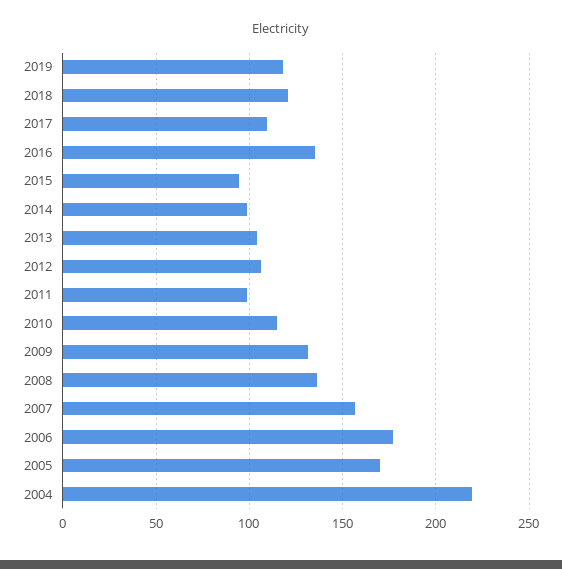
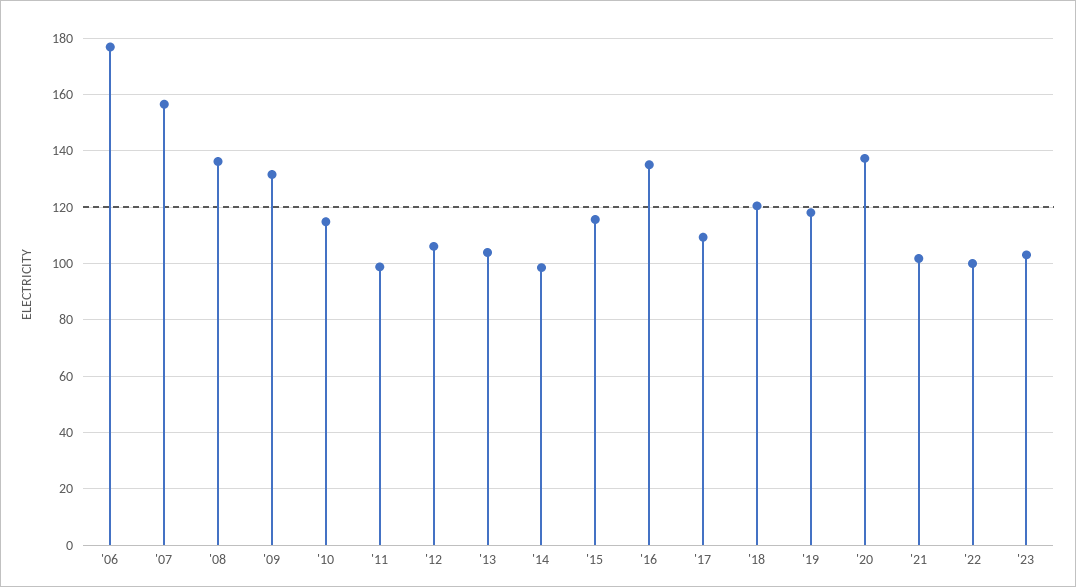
2015: 95 -> 115
2005: 170 -> none
2004: 220 -> none
'20: none -> 137.5
'21: none -> 102.5
'22: none -> 100
'23: none -> 102.5

